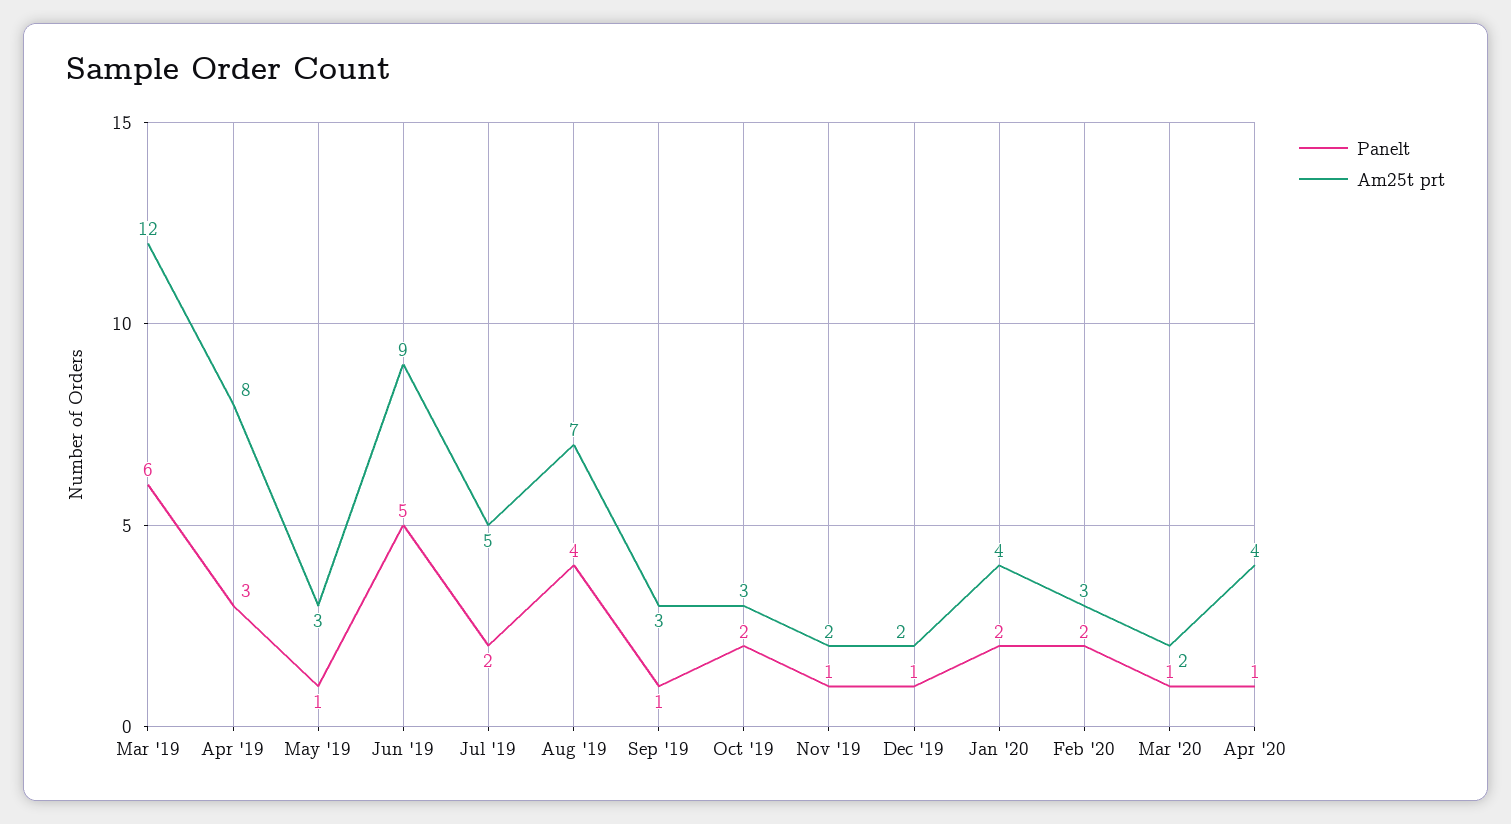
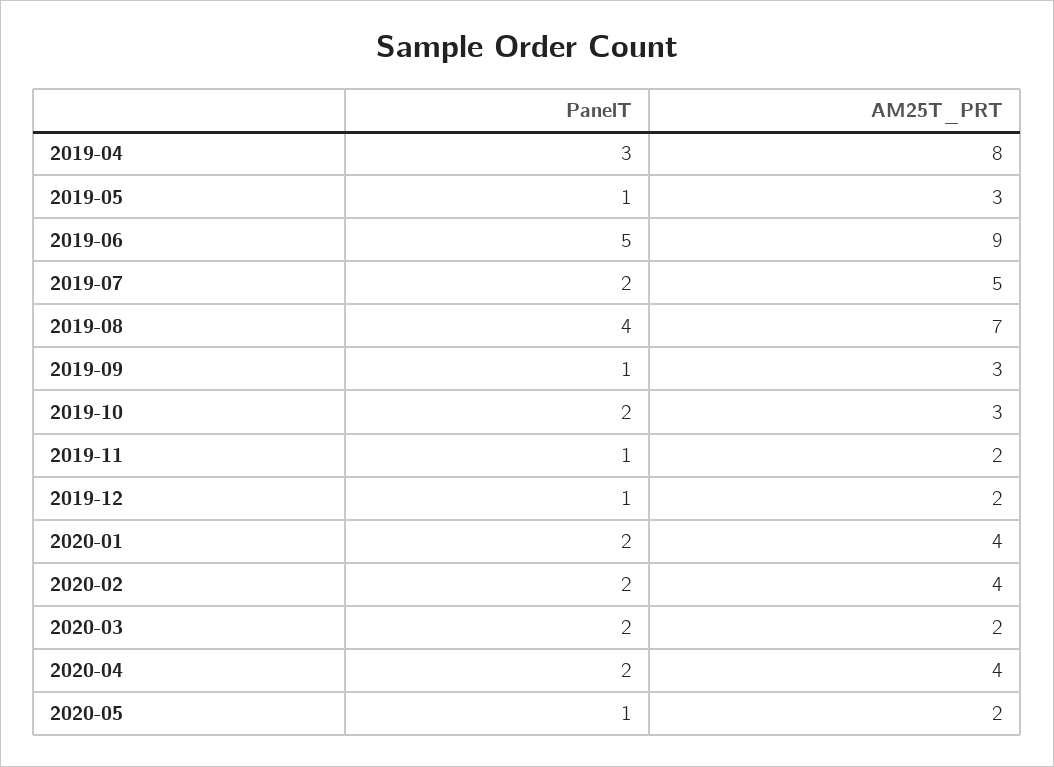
Panelt, Mar '19: 6 -> none
Am25t prt, Mar '19: 12 -> none
Am25t prt, Feb '20: 3 -> 4
Panelt, Mar '20: 1 -> 2
Panelt, Apr '20: 1 -> 2
Panelt, 2020-05: none -> 1
Am25t prt, 2020-05: none -> 2

